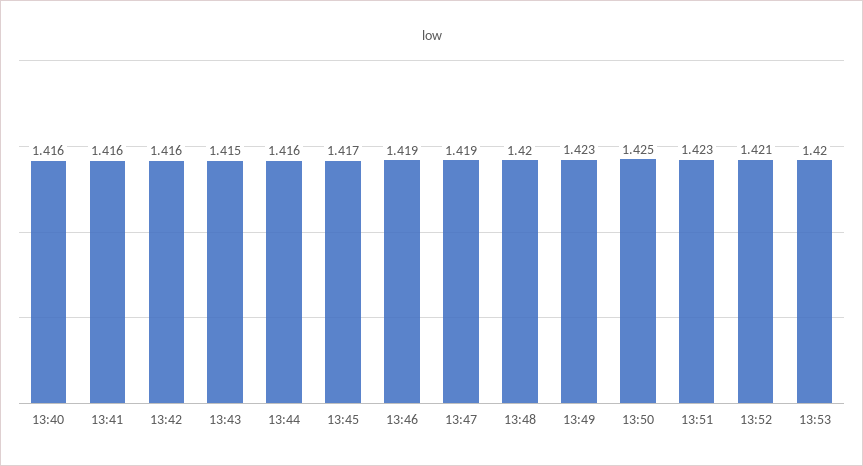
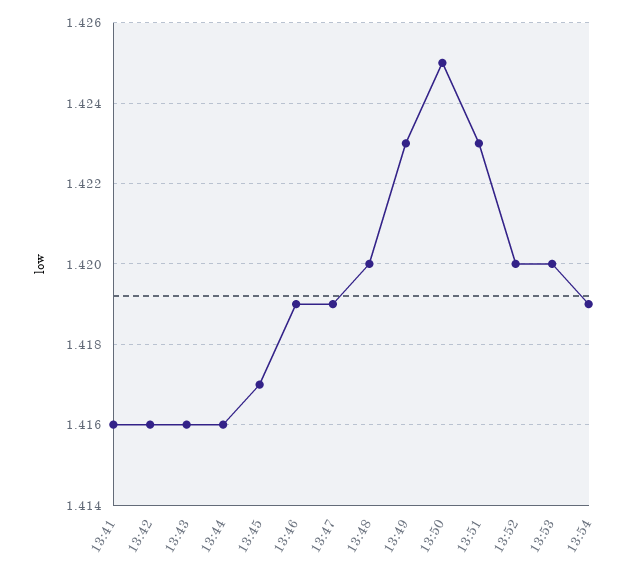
13:40: 1.416 -> none
13:43: 1.415 -> 1.416
13:52: 1.421 -> 1.42
13:54: none -> 1.419

